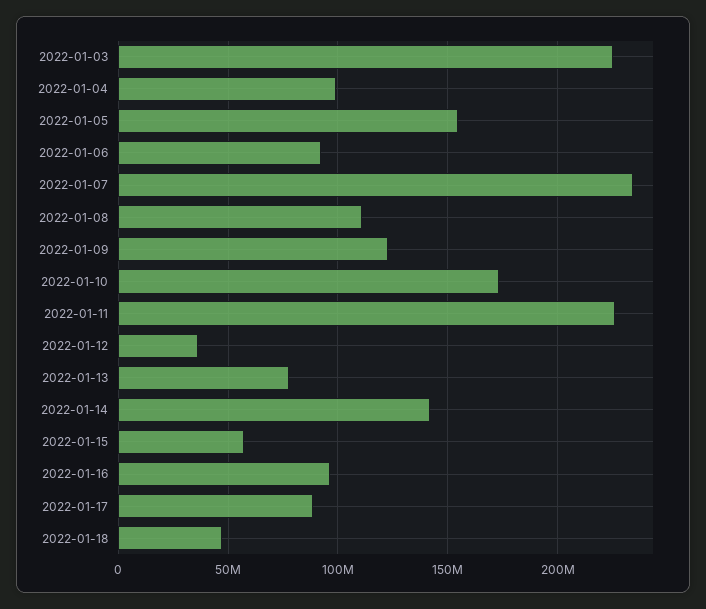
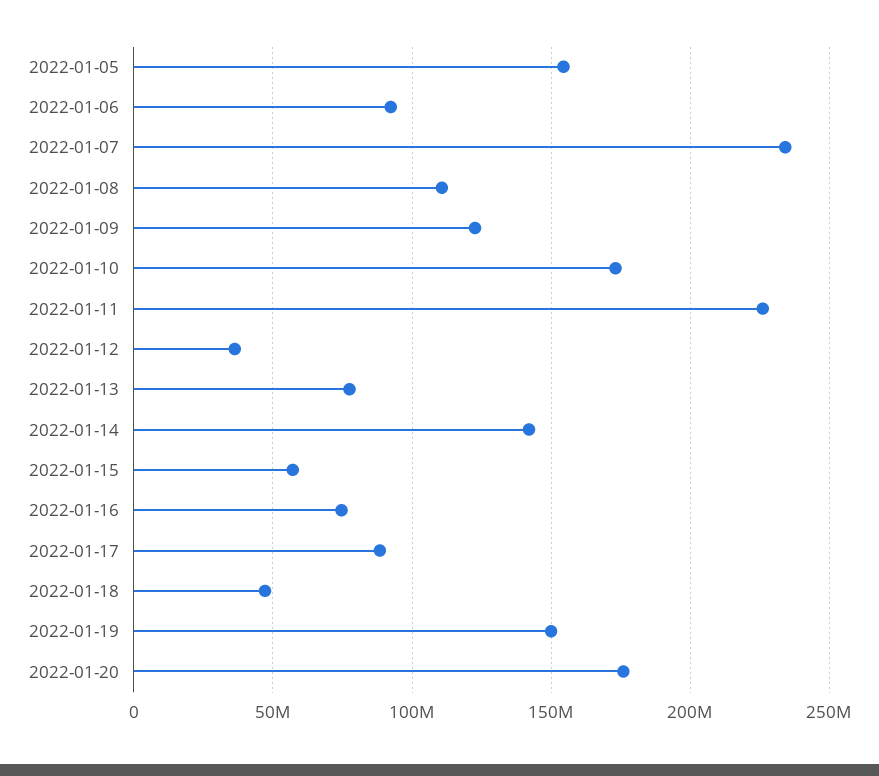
2022-01-03: 225000000 -> none
2022-01-04: 100000000 -> none
2022-01-16: 95000000 -> 75000000
2022-01-19: none -> 150000000
2022-01-20: none -> 175000000

